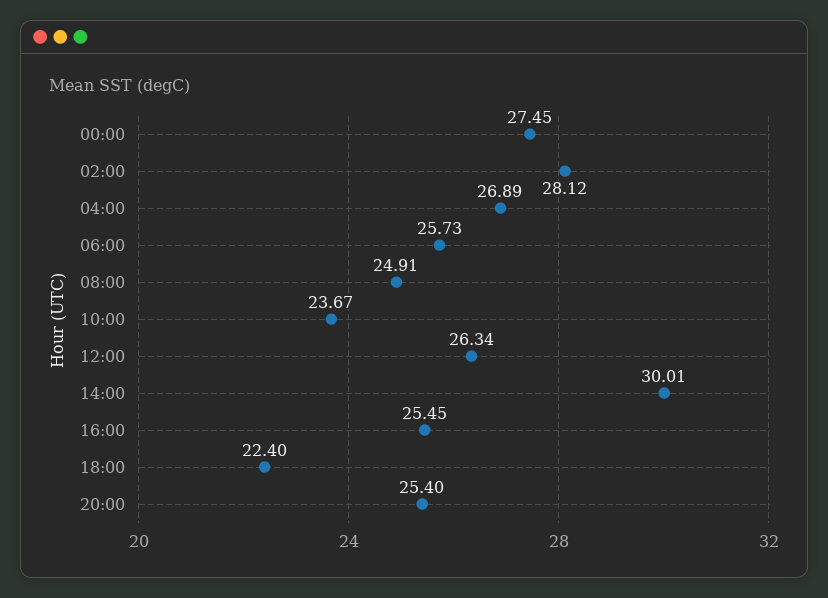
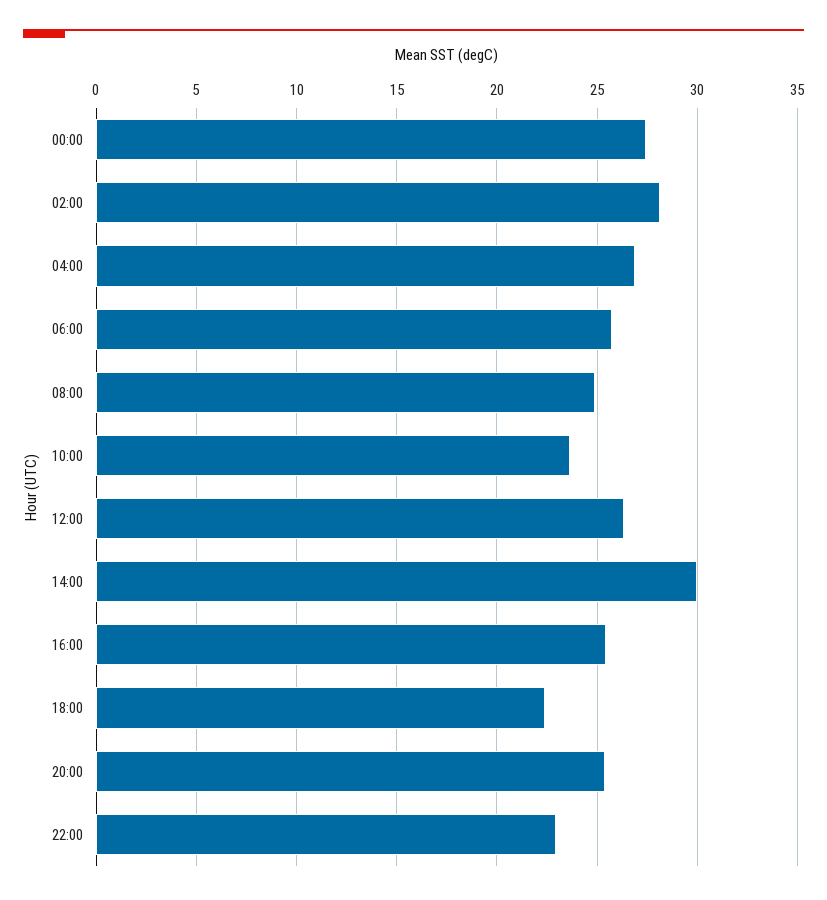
22:00: none -> 23

